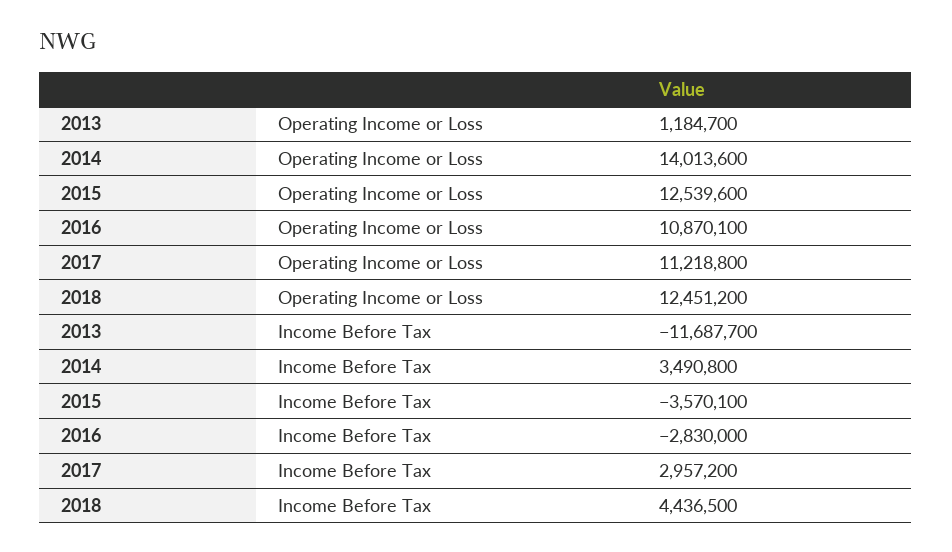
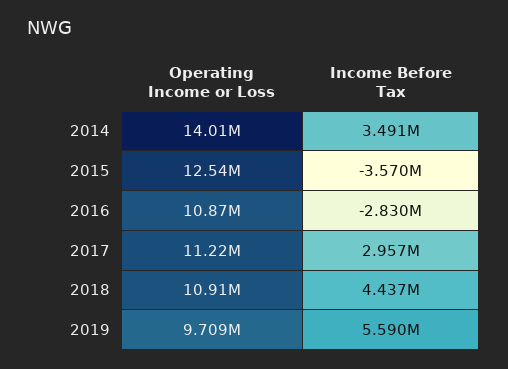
2013, Operating Income or Loss: 1184700 -> none
2018, Operating Income or Loss: 12451200 -> 10910000
2013, Income Before Tax: -11687700 -> none
2019, Operating Income or Loss: none -> 9709000
2019, Income Before Tax: none -> 5590000

